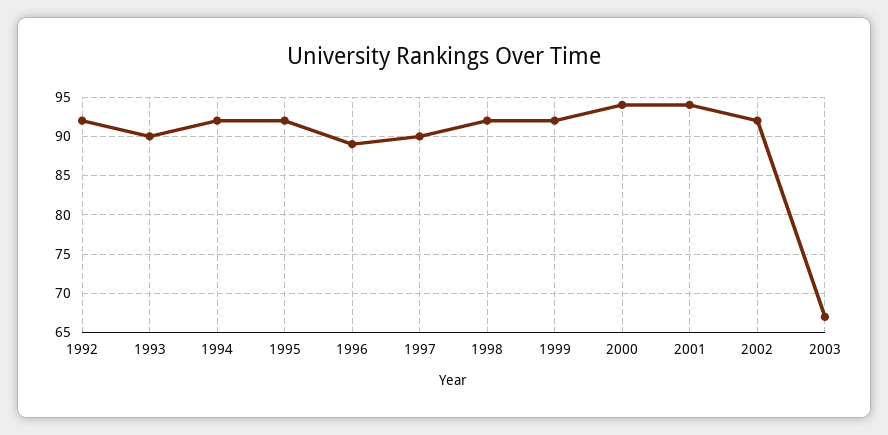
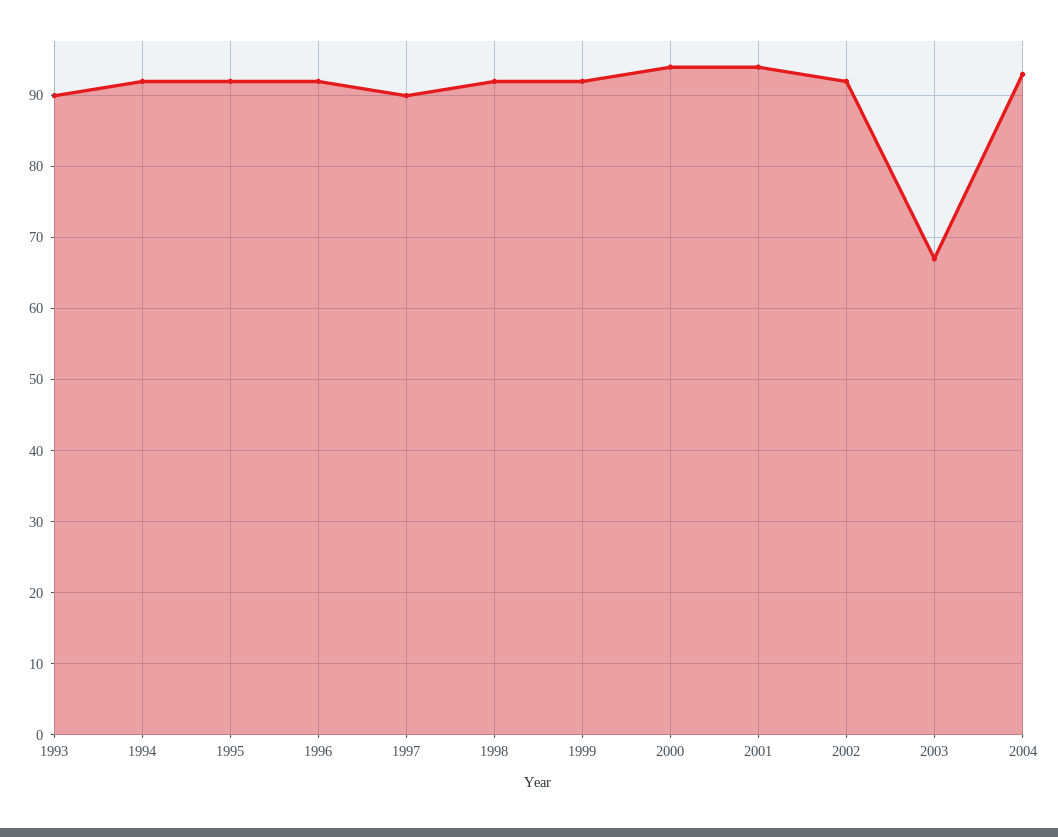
1992: 92 -> none
1996: 89 -> 92
2004: none -> 93

